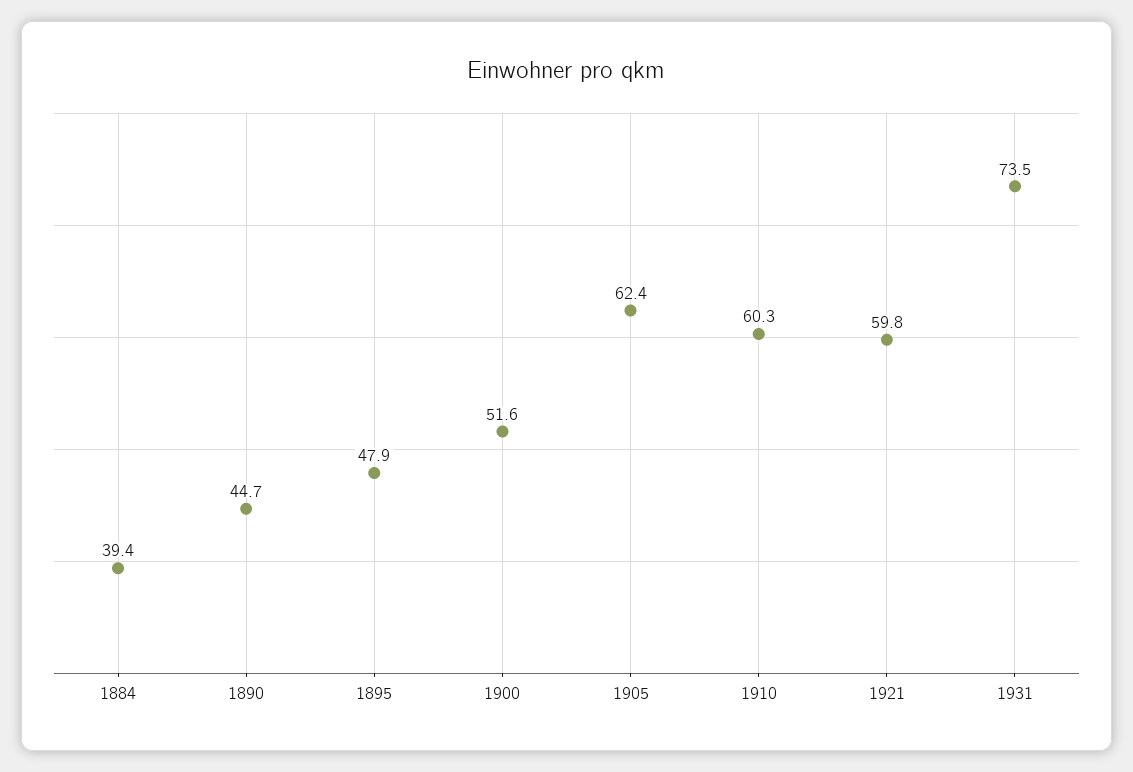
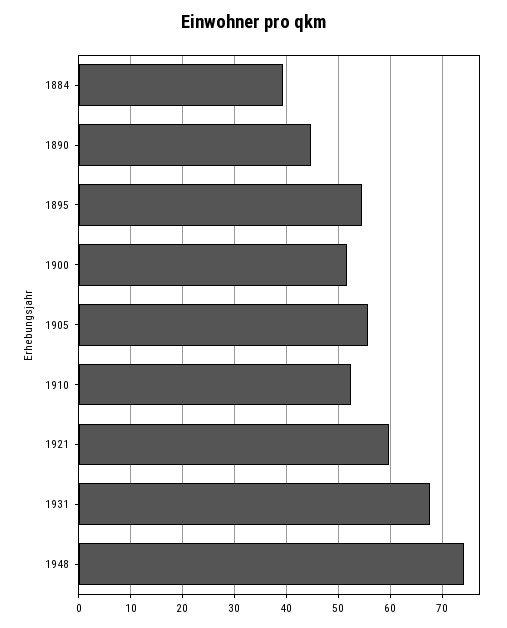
1895: 47.9 -> 54
1905: 62.4 -> 56
1910: 60.3 -> 52
1931: 73.5 -> 68
1948: none -> 74

